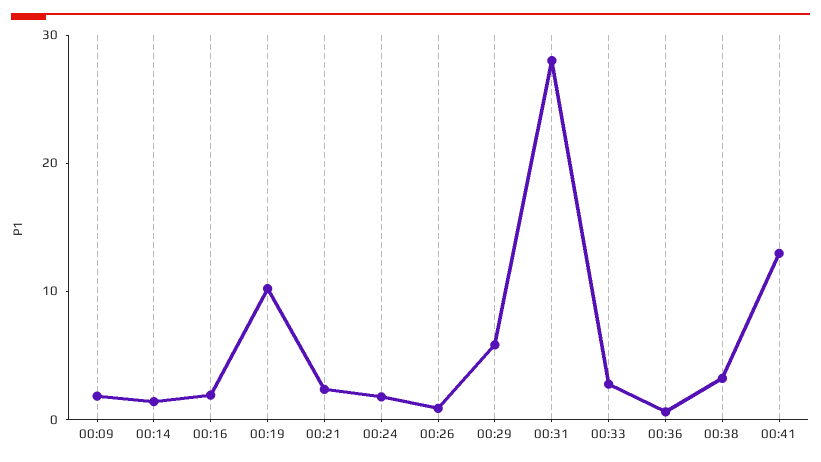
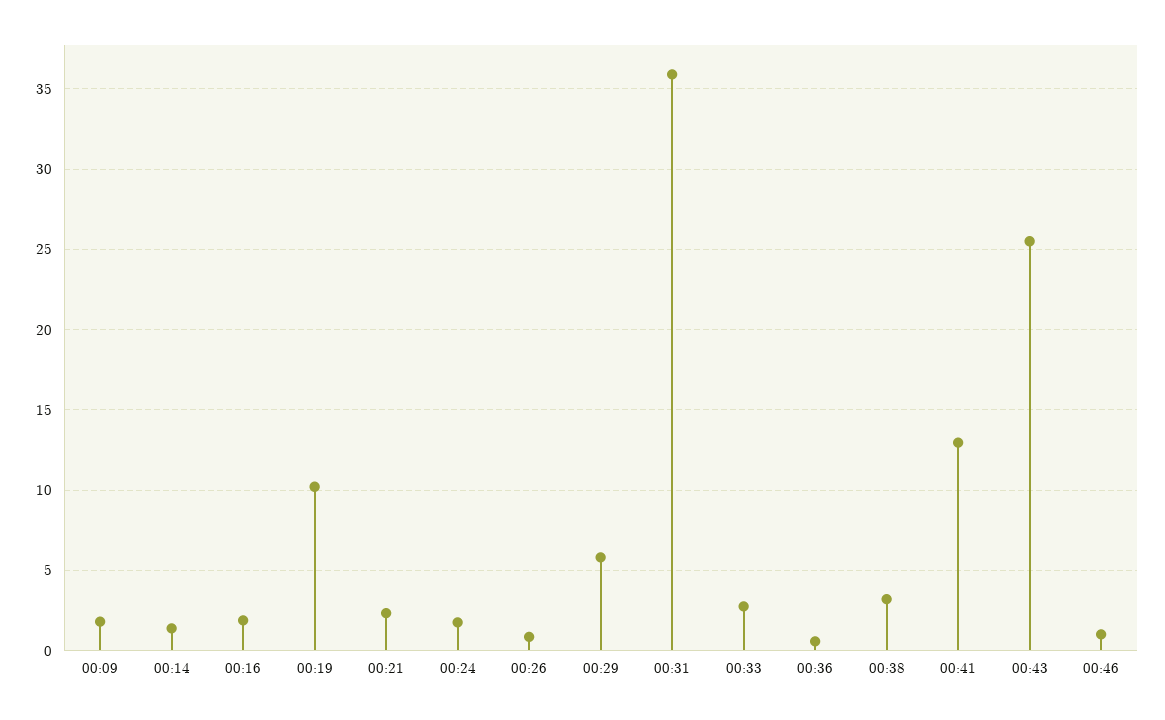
00:31: 28 -> 36
00:43: none -> 25.5
00:46: none -> 1

